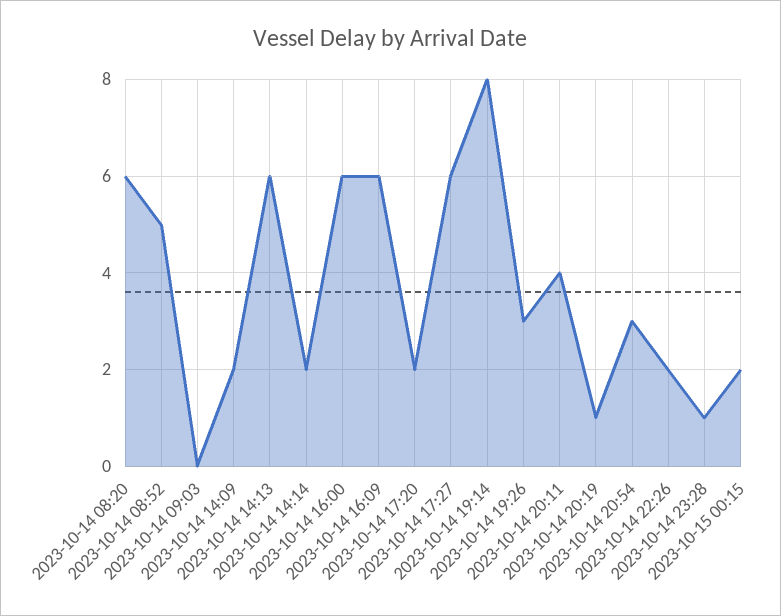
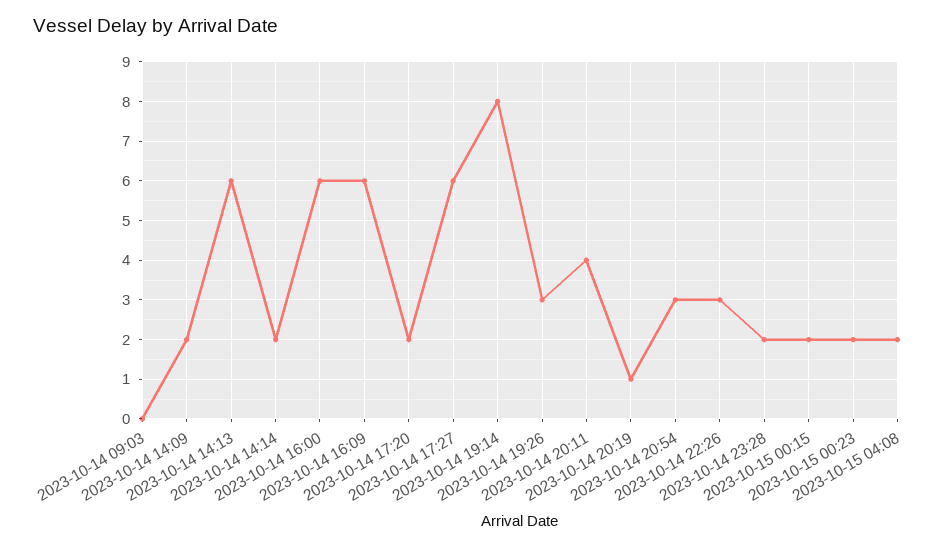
2023-10-14 08:20: 6 -> none
2023-10-14 08:52: 5 -> none
2023-10-14 22:26: 2 -> 3
2023-10-14 23:28: 1 -> 2
2023-10-15 00:23: none -> 2
2023-10-15 04:08: none -> 2

